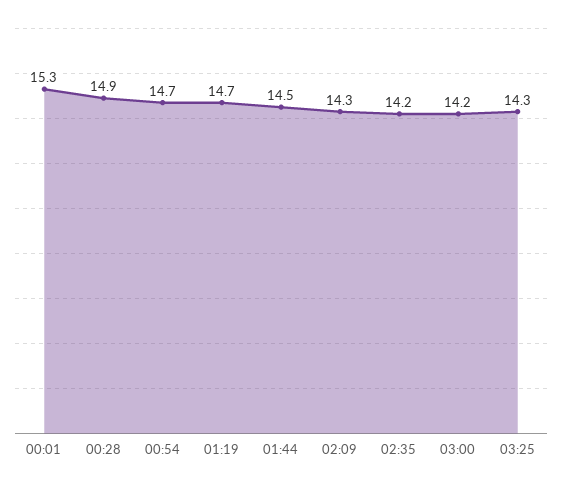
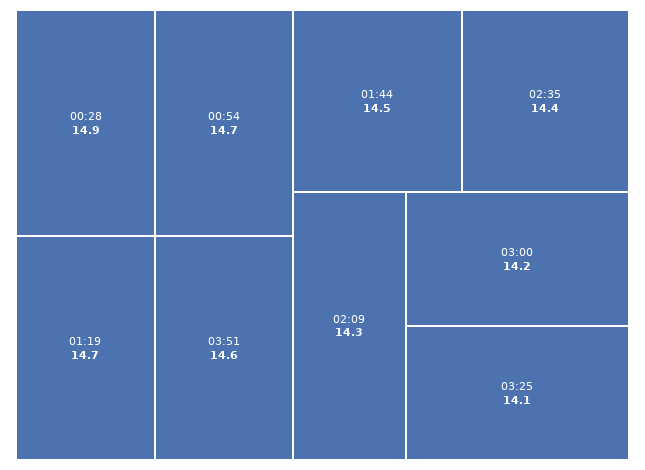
00:01: 15.3 -> none
02:35: 14.2 -> 14.4
03:25: 14.3 -> 14.1
03:51: none -> 14.6

